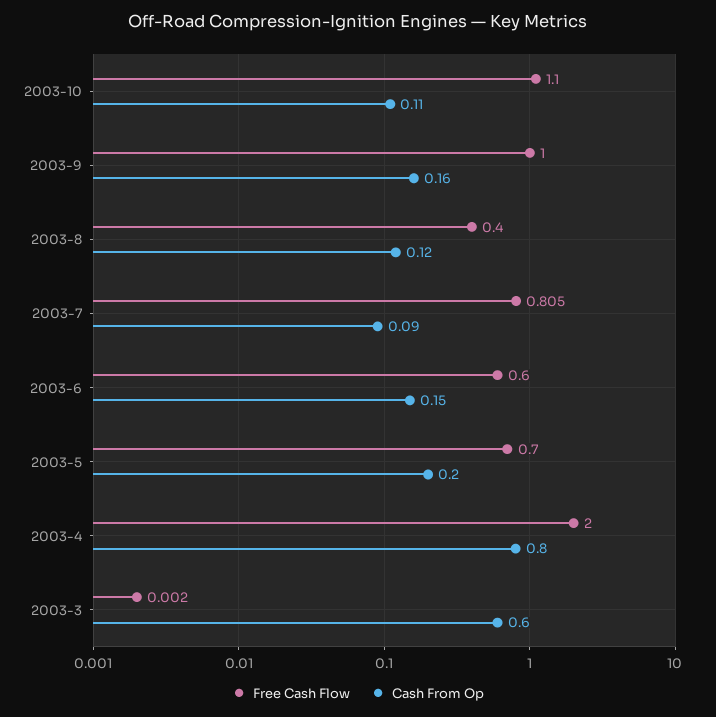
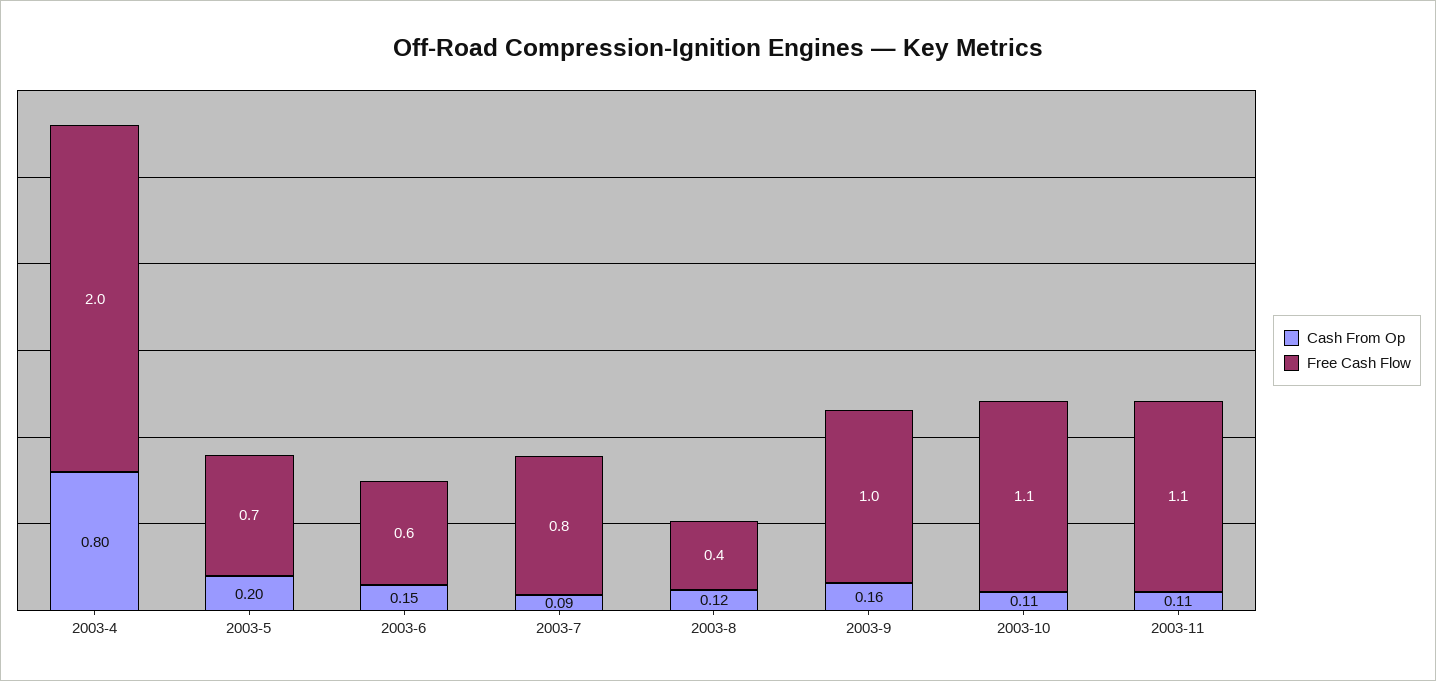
Free Cash Flow, 2003-7: 0.805 -> 0.8
Free Cash Flow, 2003-3: 0.002 -> none
Cash From Op, 2003-3: 0.6 -> none
Cash From Op, 2003-11: none -> 0.11
Free Cash Flow, 2003-11: none -> 1.1

